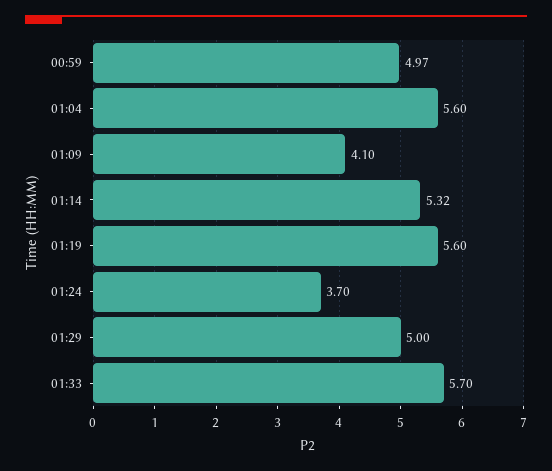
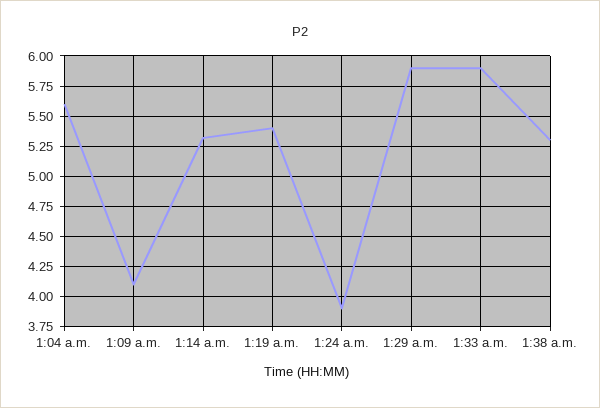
00:59: 4.97 -> none
01:19: 5.6 -> 5.4
01:24: 3.7 -> 3.9
01:29: 5 -> 5.9
01:33: 5.7 -> 5.9
1:38 a.m.: none -> 5.3

